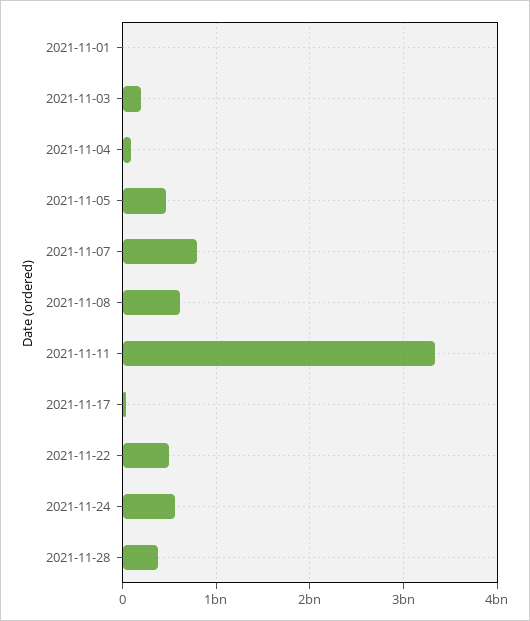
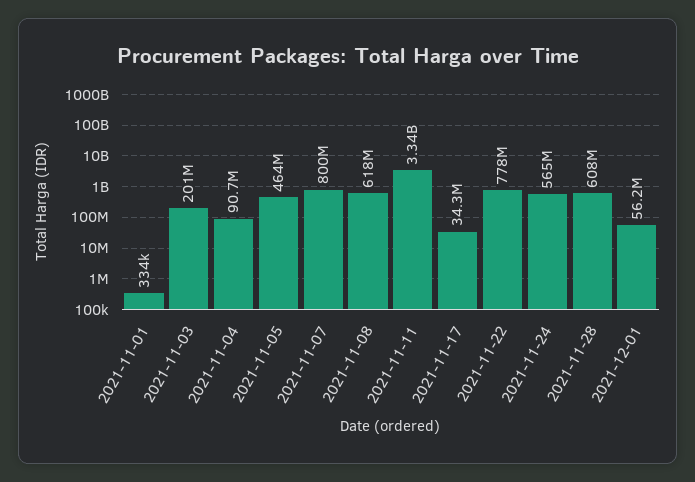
2021-11-22: 500000000 -> 778000000
2021-11-28: 400000000 -> 608000000
2021-12-01: none -> 56200000

